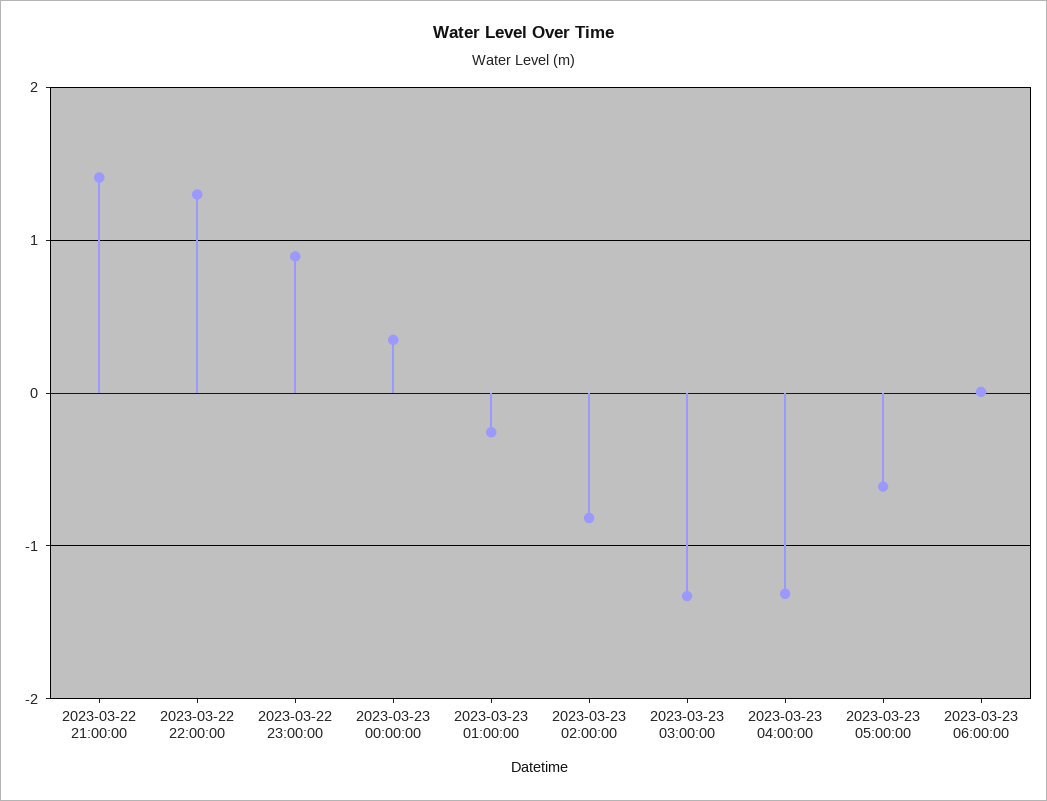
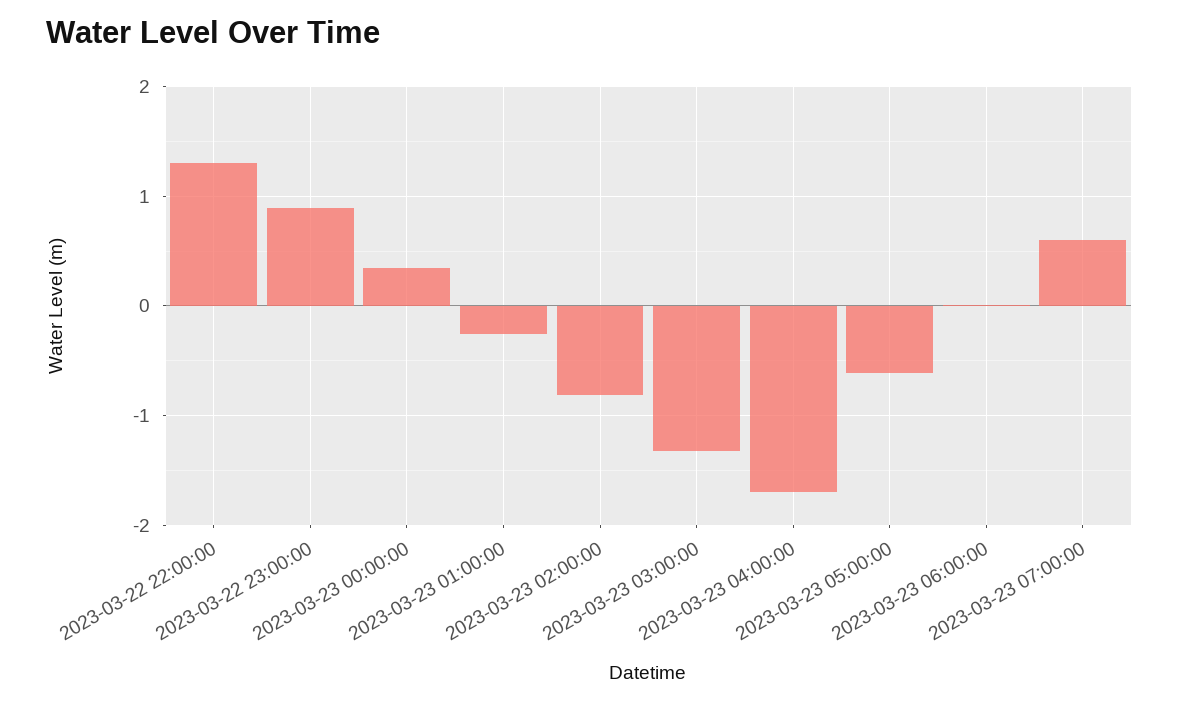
2023-03-22 21:00:00: 1.4 -> none
2023-03-23 04:00:00: -1.3 -> -1.7
2023-03-23 07:00:00: none -> 0.6

